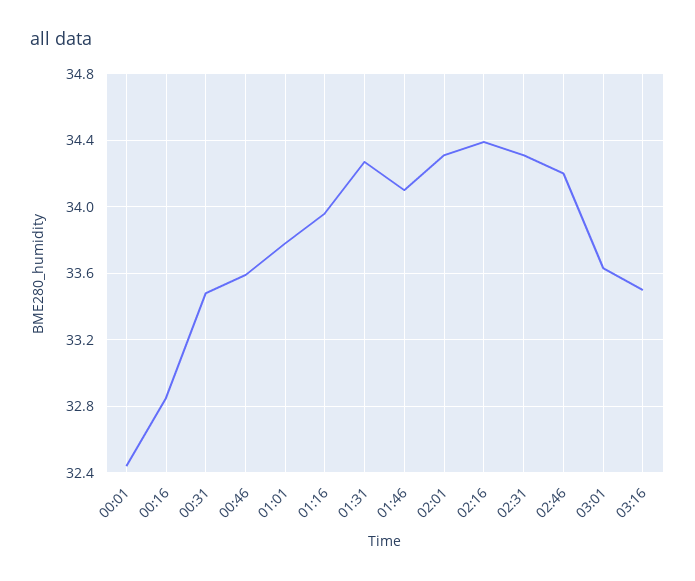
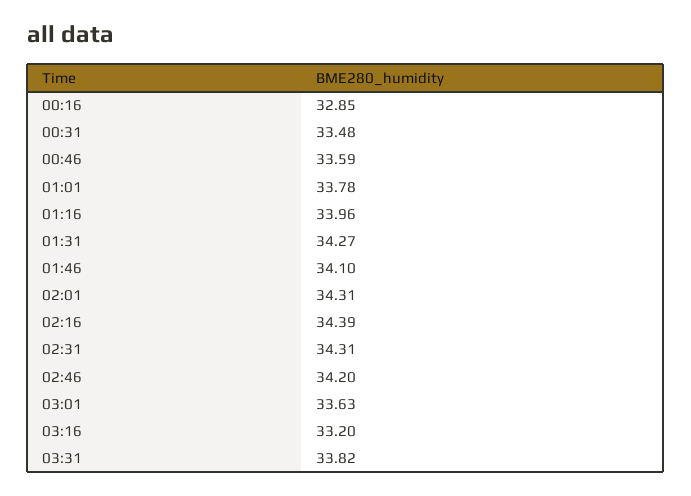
00:01: 32.45 -> none
03:16: 33.5 -> 33.2
03:31: none -> 33.82

